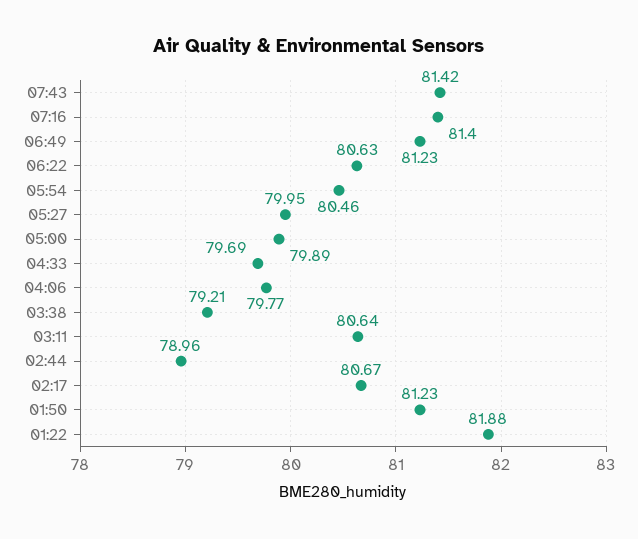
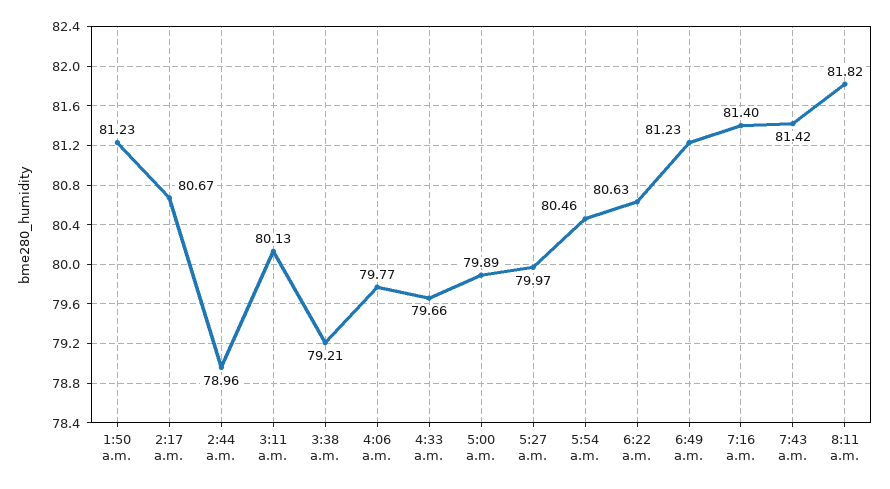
05:27: 79.95 -> 79.97
04:33: 79.69 -> 79.66
03:11: 80.64 -> 80.13
01:22: 81.88 -> none
8:11 a.m.: none -> 81.82

